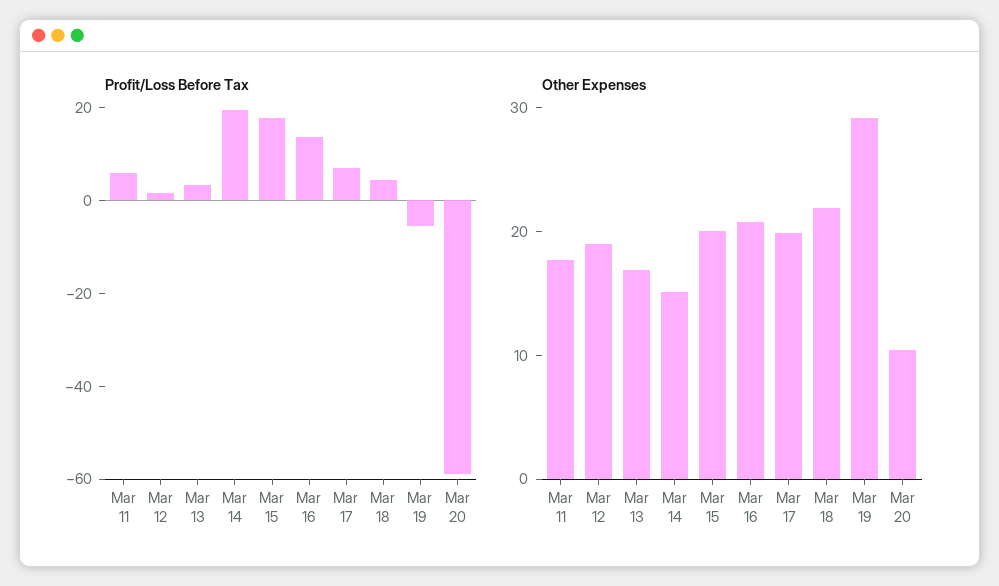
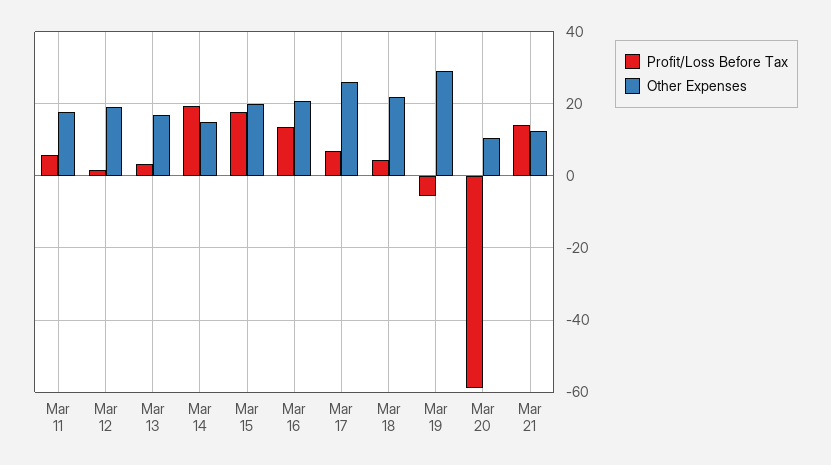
Other Expenses, Mar 17: 20 -> 26
Profit/Loss Before Tax, Mar 21: none -> 14
Other Expenses, Mar 21: none -> 12

